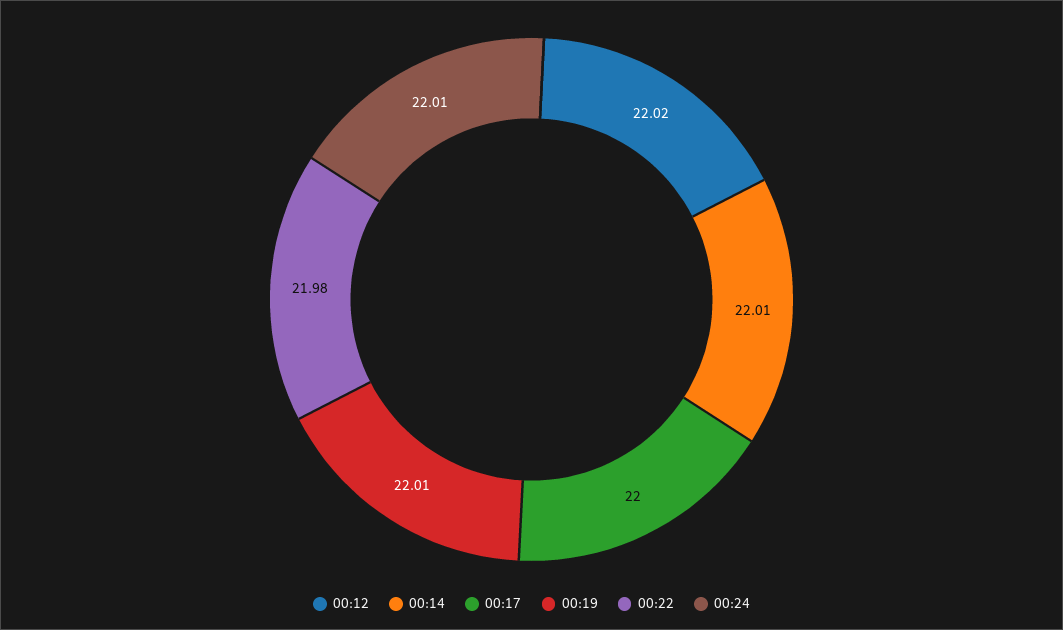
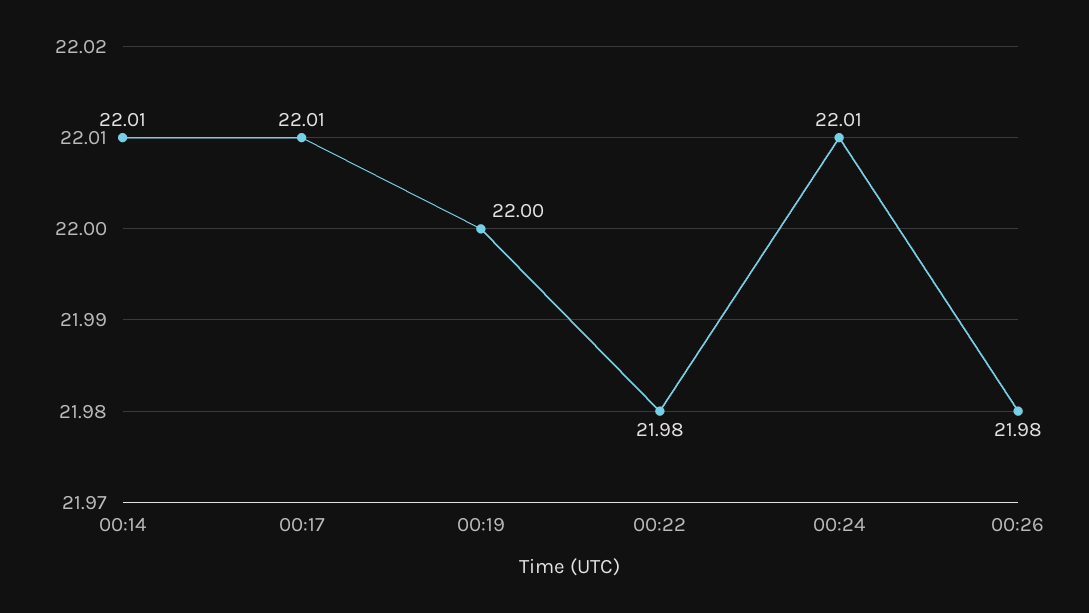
00:12: 22.02 -> none
00:17: 22 -> 22.01
00:19: 22.01 -> 22
00:26: none -> 21.98

